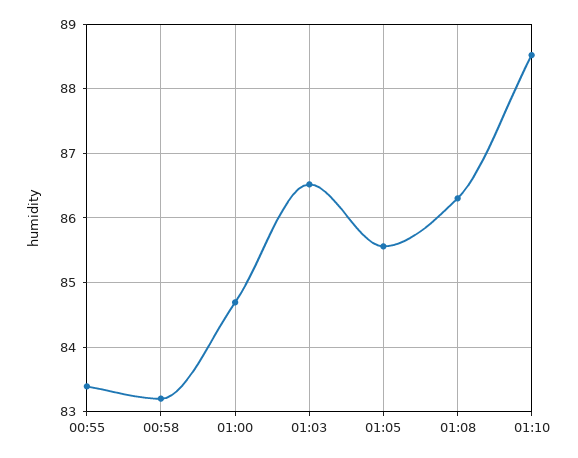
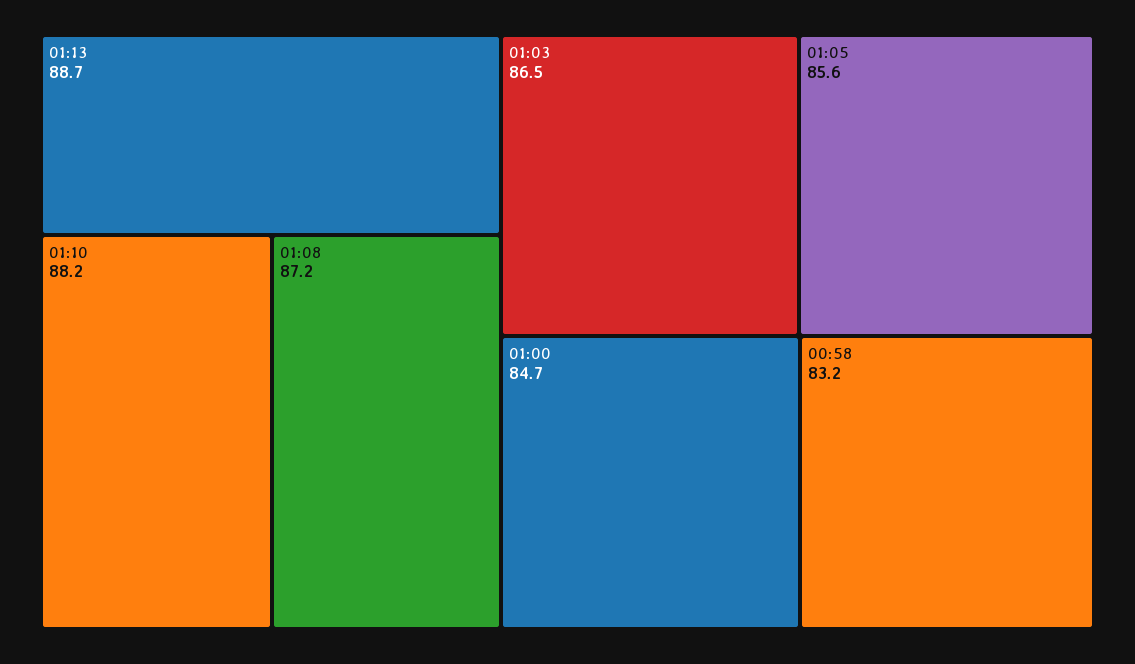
00:55: 83.4 -> none
01:08: 86.3 -> 87.2
01:10: 88.5 -> 88.2
01:13: none -> 88.7

